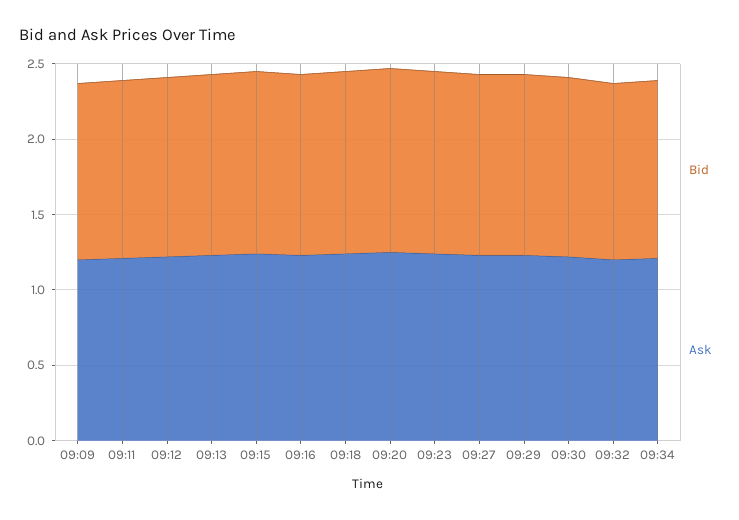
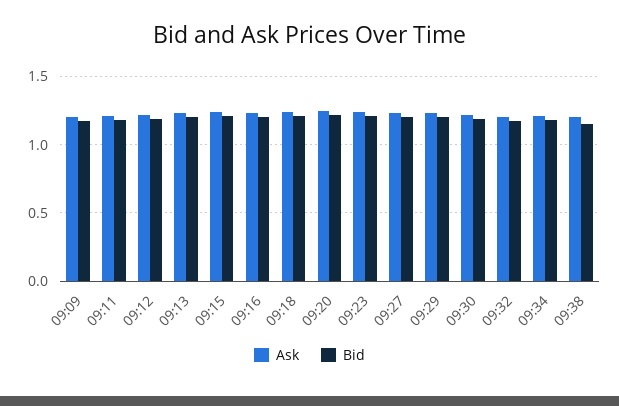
Ask, 09:38: none -> 1.2
Bid, 09:38: none -> 1.15

